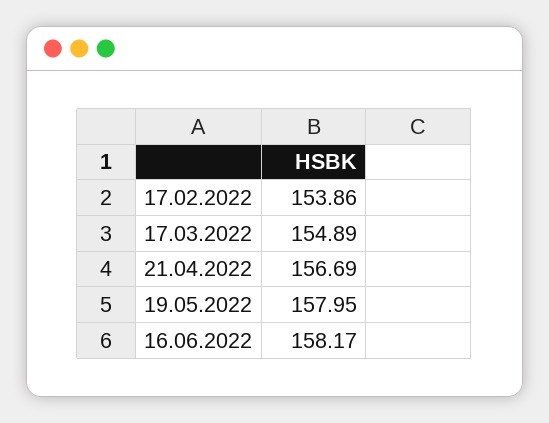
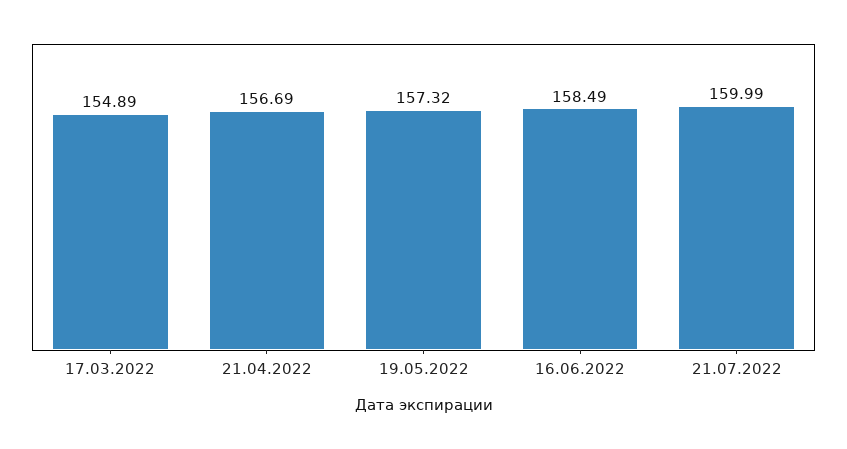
17.02.2022: 153.86 -> none
19.05.2022: 157.95 -> 157.32
16.06.2022: 158.17 -> 158.49
21.07.2022: none -> 159.99

